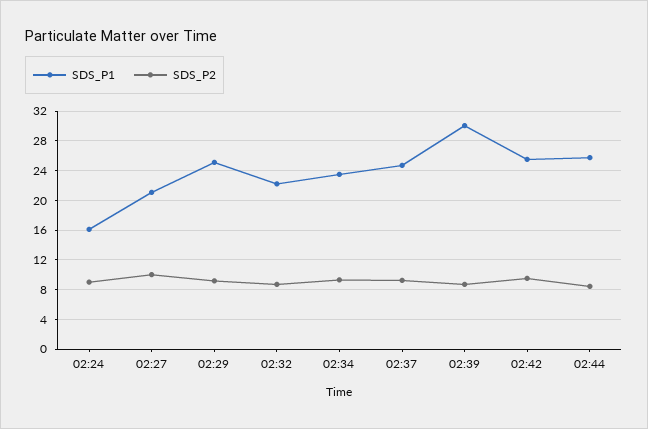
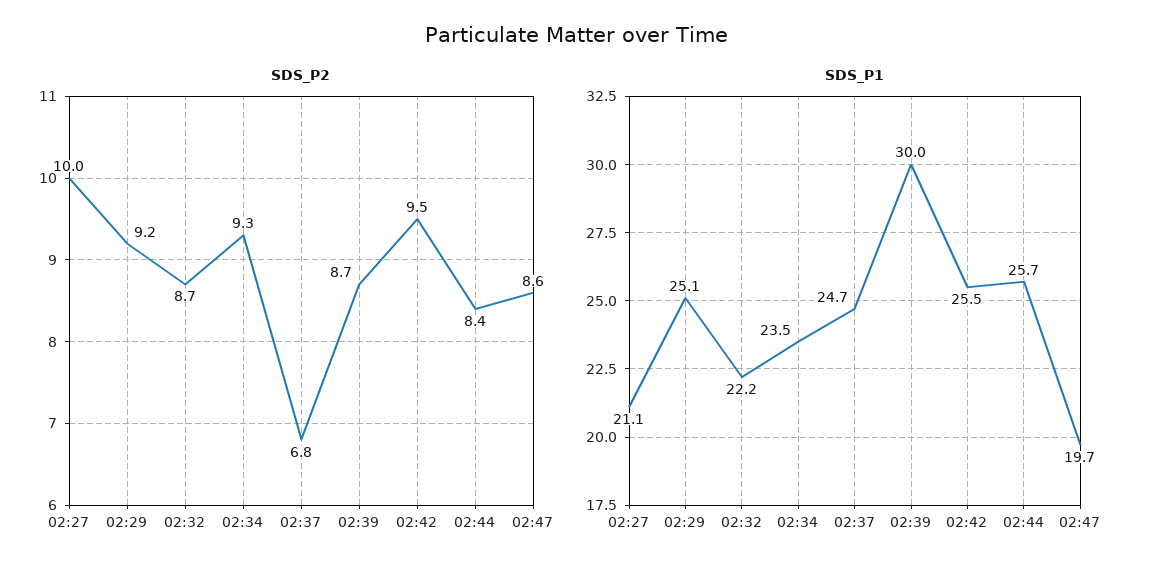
SDS_P1, 02:24: 16 -> none
SDS_P2, 02:24: 9 -> none
SDS_P2, 02:37: 9 -> 6.8
SDS_P2, 02:47: none -> 8.6
SDS_P1, 02:47: none -> 19.7

